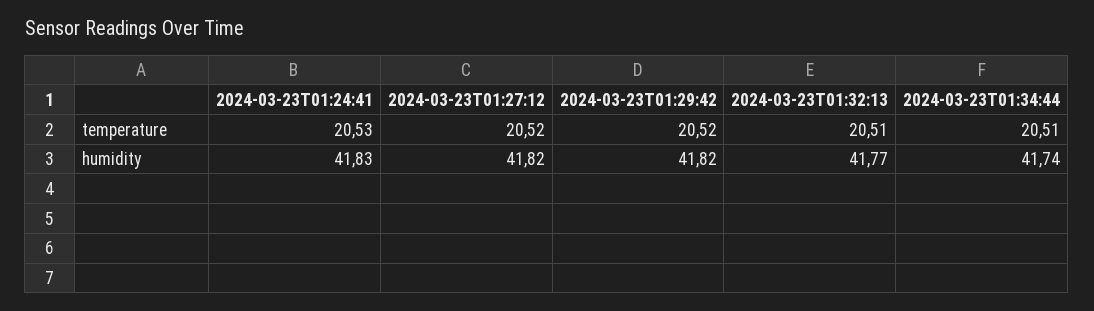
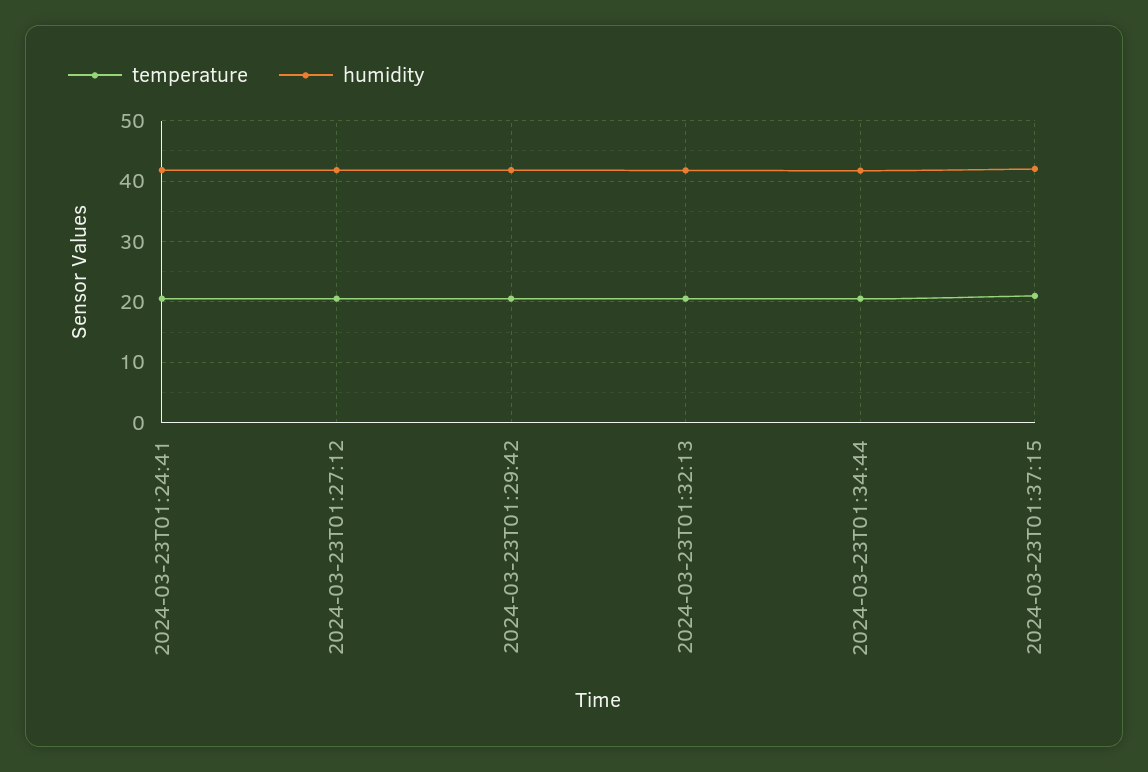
temperature, 2024-03-23T01:37:15: none -> 21
humidity, 2024-03-23T01:37:15: none -> 42

